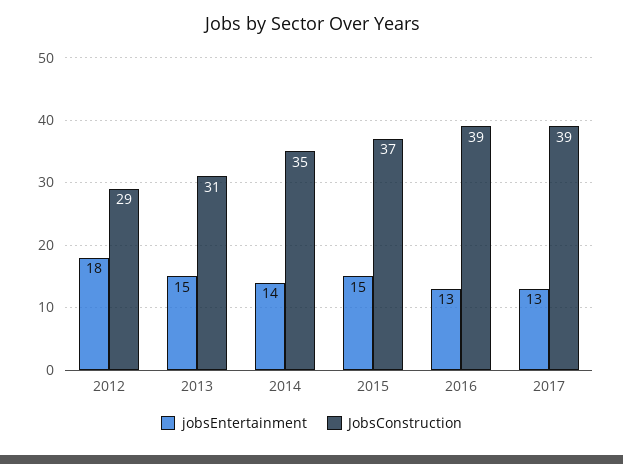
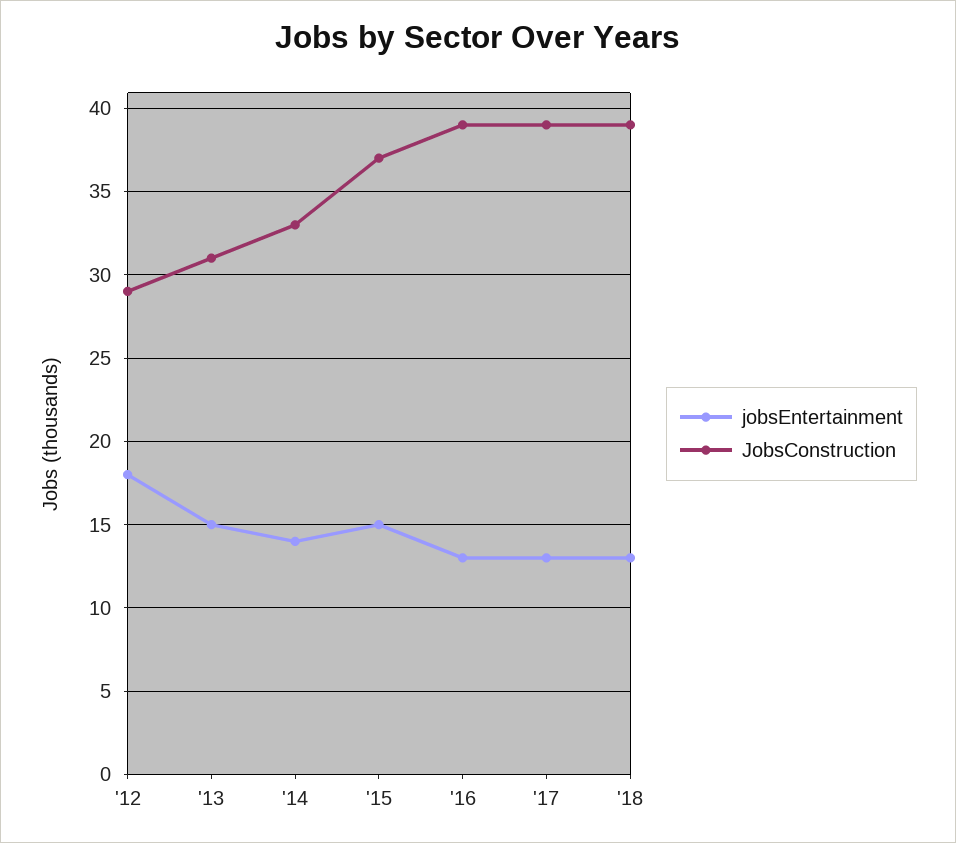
JobsConstruction, 2014: 35 -> 33
jobsEntertainment, '18: none -> 13
JobsConstruction, '18: none -> 39

